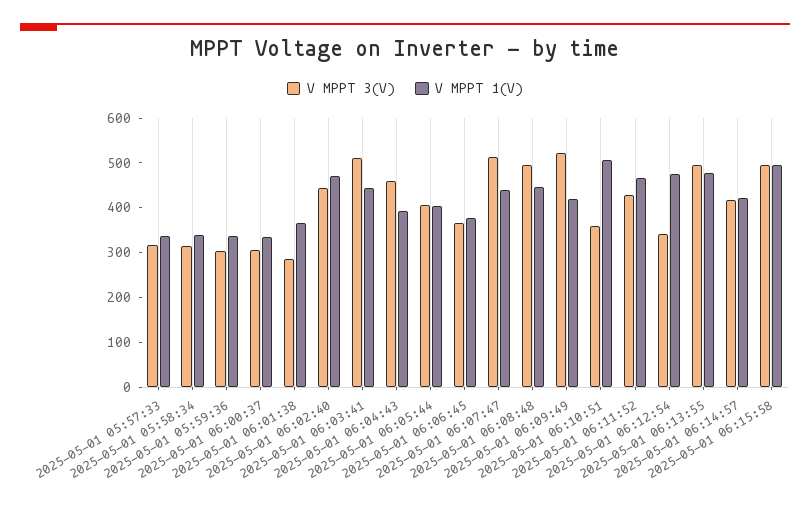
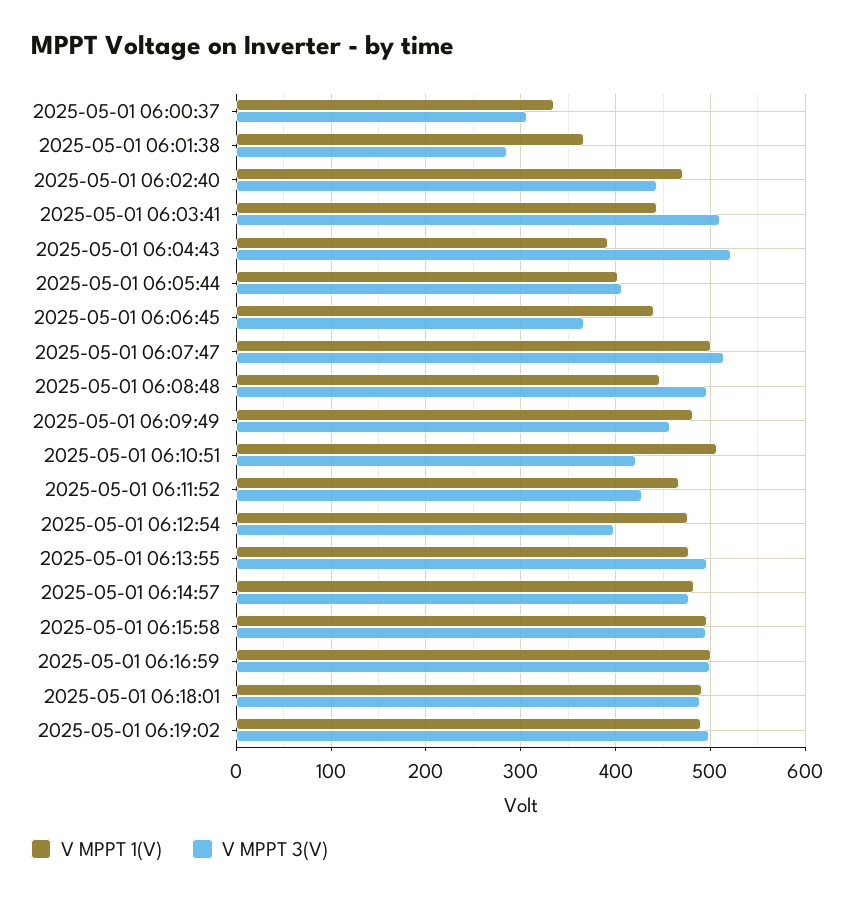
V MPPT 3(V), 2025-05-01 05:57:33: 320 -> none
V MPPT 1(V), 2025-05-01 05:57:33: 340 -> none
V MPPT 3(V), 2025-05-01 05:58:34: 320 -> none
V MPPT 1(V), 2025-05-01 05:58:34: 340 -> none
V MPPT 3(V), 2025-05-01 05:59:36: 300 -> none
V MPPT 1(V), 2025-05-01 05:59:36: 340 -> none
V MPPT 3(V), 2025-05-01 06:04:43: 460 -> 520
V MPPT 1(V), 2025-05-01 06:06:45: 380 -> 440
V MPPT 1(V), 2025-05-01 06:07:47: 440 -> 500
V MPPT 3(V), 2025-05-01 06:09:49: 520 -> 460
V MPPT 1(V), 2025-05-01 06:09:49: 420 -> 480
V MPPT 3(V), 2025-05-01 06:10:51: 360 -> 420
V MPPT 3(V), 2025-05-01 06:12:54: 340 -> 400
V MPPT 3(V), 2025-05-01 06:14:57: 420 -> 480
V MPPT 1(V), 2025-05-01 06:14:57: 420 -> 480
V MPPT 1(V), 2025-05-01 06:16:59: none -> 500
V MPPT 3(V), 2025-05-01 06:16:59: none -> 500
V MPPT 1(V), 2025-05-01 06:18:01: none -> 490
V MPPT 3(V), 2025-05-01 06:18:01: none -> 490
V MPPT 1(V), 2025-05-01 06:19:02: none -> 490
V MPPT 3(V), 2025-05-01 06:19:02: none -> 500

